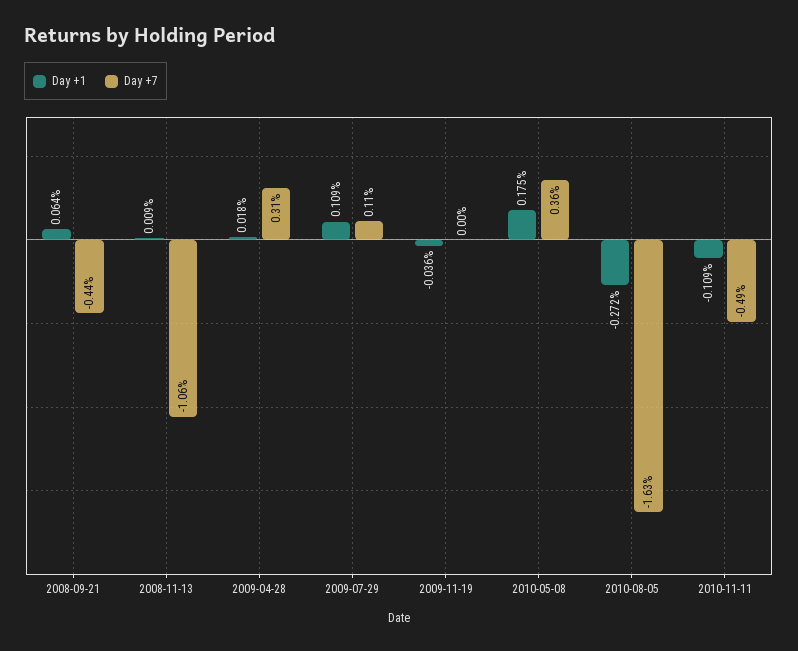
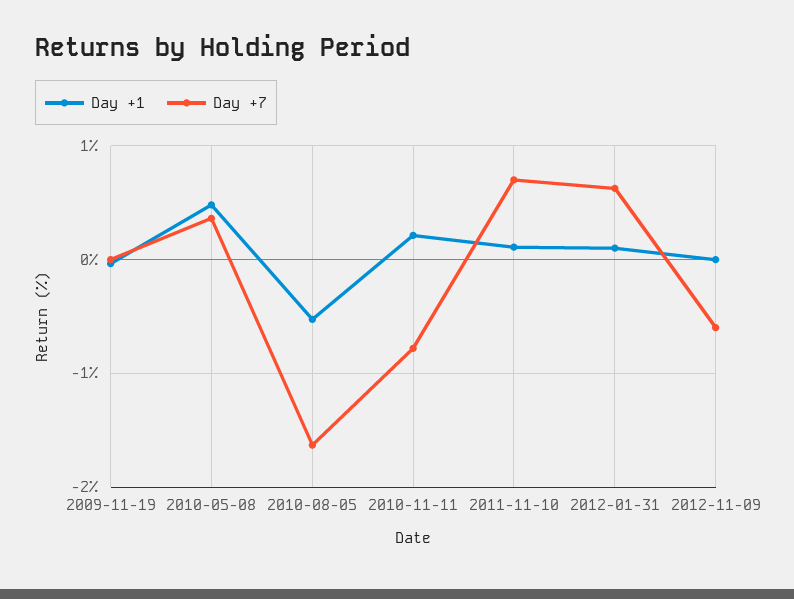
Day +1, 2008-09-21: 0.064 -> none
Day +7, 2008-09-21: -0.44 -> none
Day +1, 2008-11-13: 0.009 -> none
Day +7, 2008-11-13: -1.06 -> none
Day +1, 2009-04-28: 0.018 -> none
Day +7, 2009-04-28: 0.31 -> none
Day +1, 2009-07-29: 0.109 -> none
Day +7, 2009-07-29: 0.11 -> none
Day +1, 2010-05-08: 0.175 -> 0.5
Day +1, 2010-08-05: -0.272 -> -0.5
Day +1, 2010-11-11: -0.109 -> 0.2
Day +7, 2010-11-11: -0.49 -> -0.8
Day +1, 2011-11-10: none -> 0.1
Day +7, 2011-11-10: none -> 0.7
Day +1, 2012-01-31: none -> 0.1
Day +7, 2012-01-31: none -> 0.6
Day +1, 2012-11-09: none -> 0
Day +7, 2012-11-09: none -> -0.6

